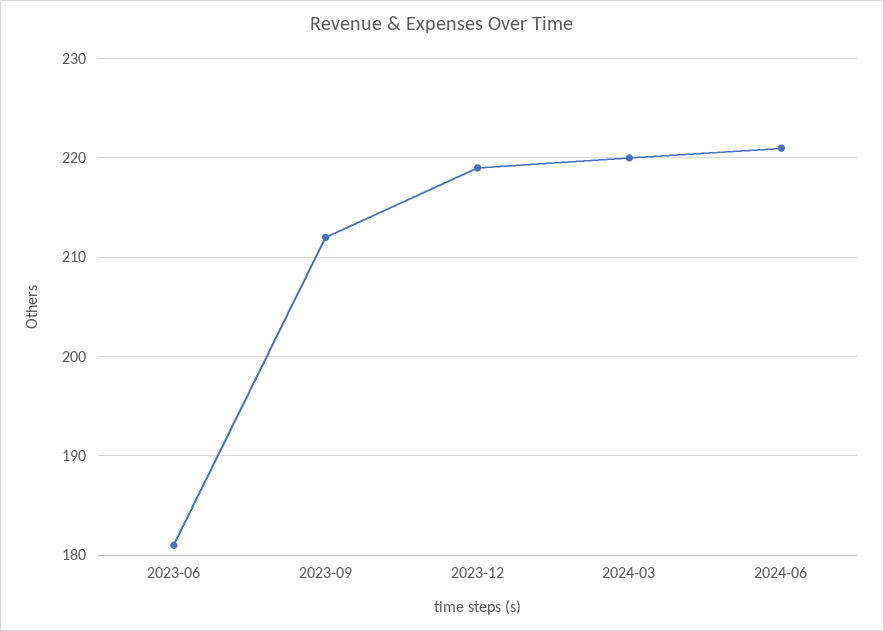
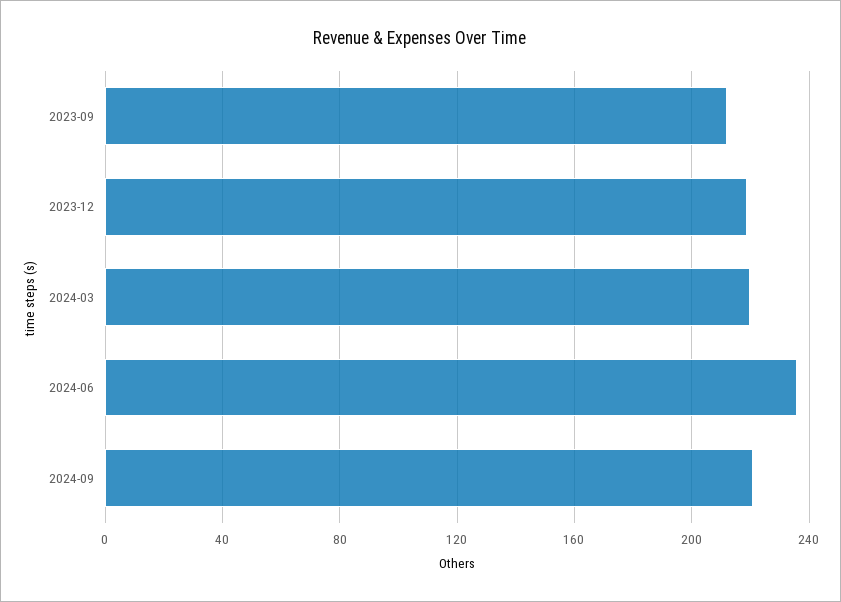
2023-06: 181 -> none
2024-06: 221 -> 235
2024-09: none -> 220

